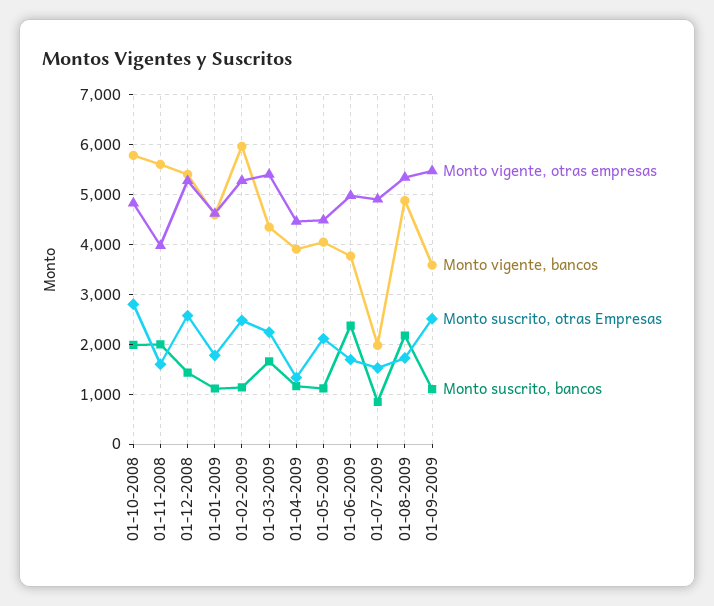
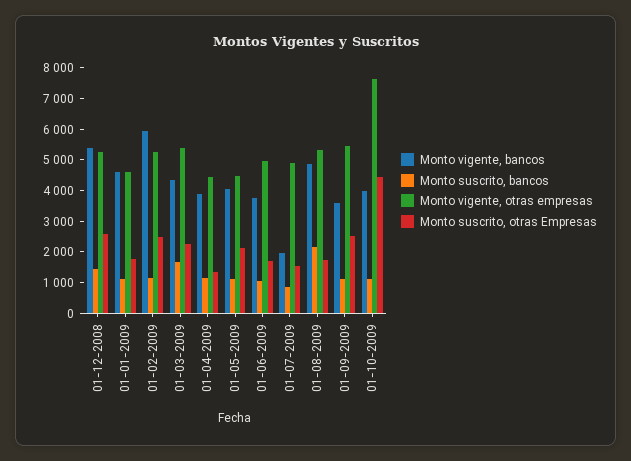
Monto vigente, otras empresas, 01-10-2008: 4800 -> none
Monto vigente, bancos, 01-10-2008: 5800 -> none
Monto suscrito, otras Empresas, 01-10-2008: 2800 -> none
Monto suscrito, bancos, 01-10-2008: 2000 -> none
Monto vigente, otras empresas, 01-11-2008: 4000 -> none
Monto vigente, bancos, 01-11-2008: 5600 -> none
Monto suscrito, otras Empresas, 01-11-2008: 1600 -> none
Monto suscrito, bancos, 01-11-2008: 2000 -> none
Monto suscrito, bancos, 01-06-2009: 2400 -> 1000
Monto vigente, bancos, 01-10-2009: none -> 4000
Monto suscrito, bancos, 01-10-2009: none -> 1000
Monto vigente, otras empresas, 01-10-2009: none -> 7500
Monto suscrito, otras Empresas, 01-10-2009: none -> 4500

